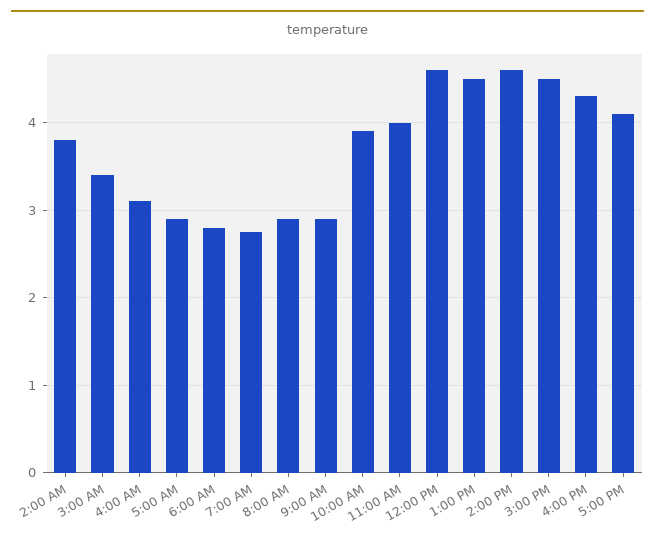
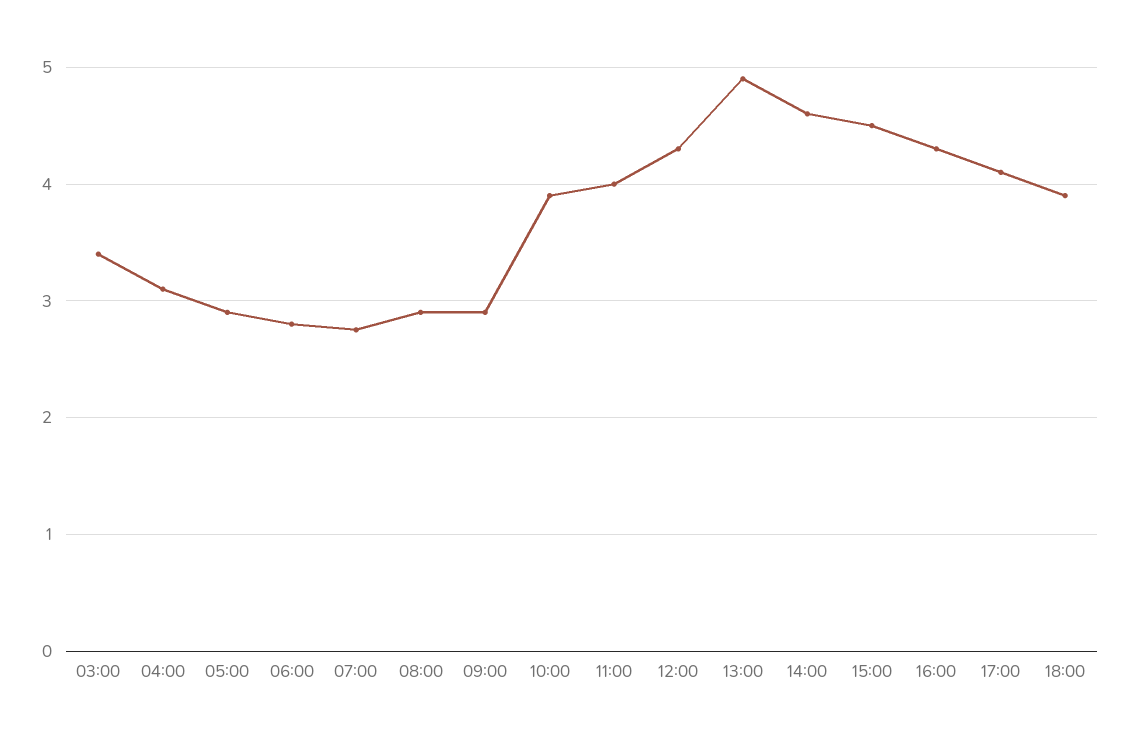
2:00 AM: 3.8 -> none
12:00 PM: 4.6 -> 4.3
1:00 PM: 4.5 -> 4.9
18:00: none -> 3.9

